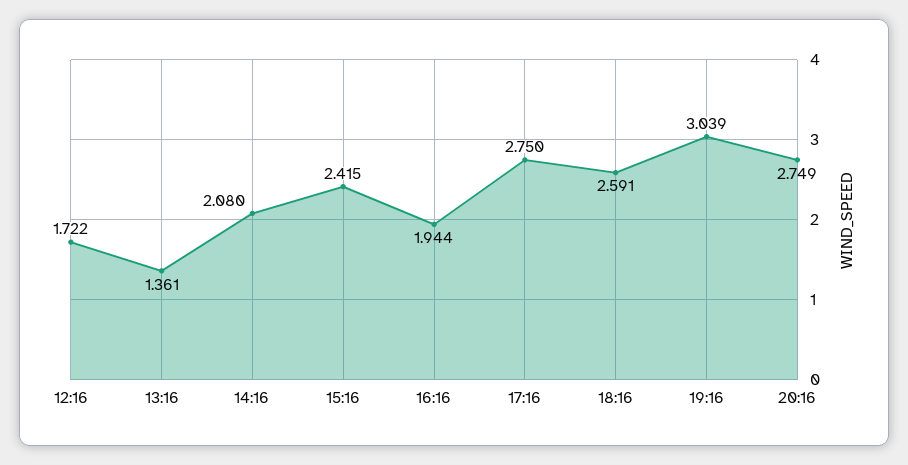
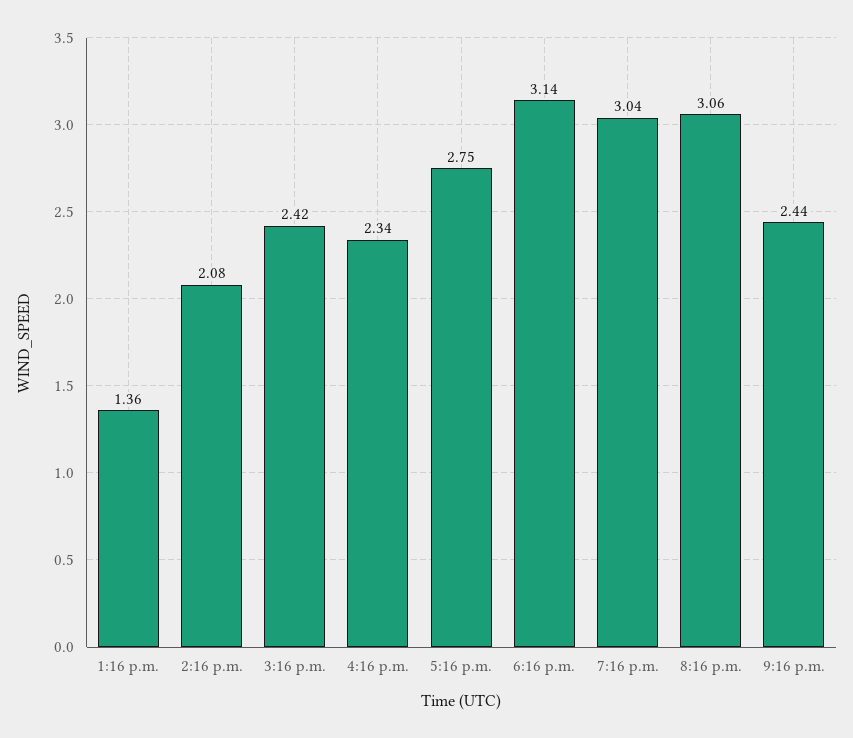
12:16: 1.722 -> none
16:16: 1.944 -> 2.34
18:16: 2.591 -> 3.14
20:16: 2.749 -> 3.06
9:16 p.m.: none -> 2.44

